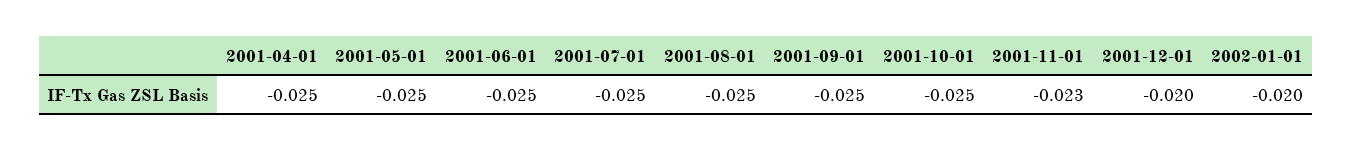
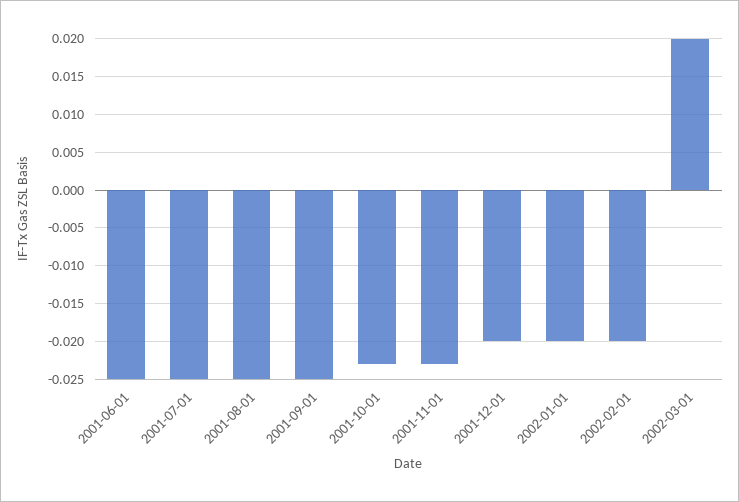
2001-04-01: -0.025 -> none
2001-05-01: -0.025 -> none
2001-10-01: -0.025 -> -0.023
2002-02-01: none -> -0.02
2002-03-01: none -> 0.02

